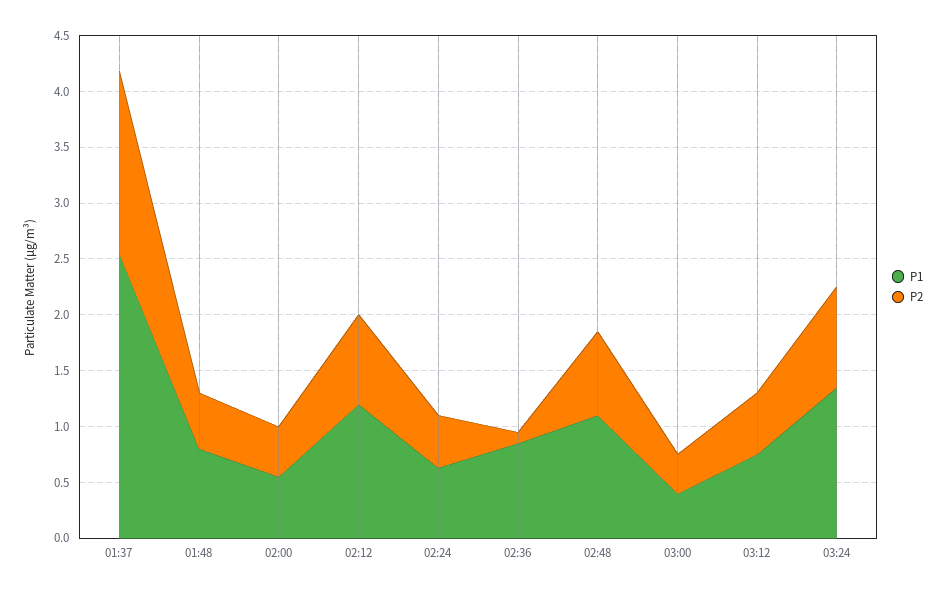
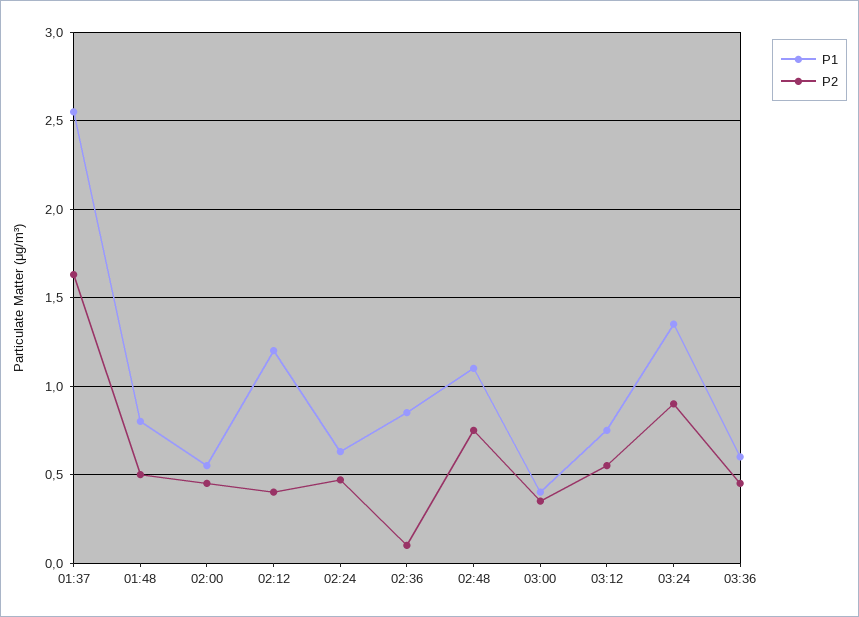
P2, 02:12: 0.8 -> 0.4
P1, 03:36: none -> 0.6
P2, 03:36: none -> 0.45

